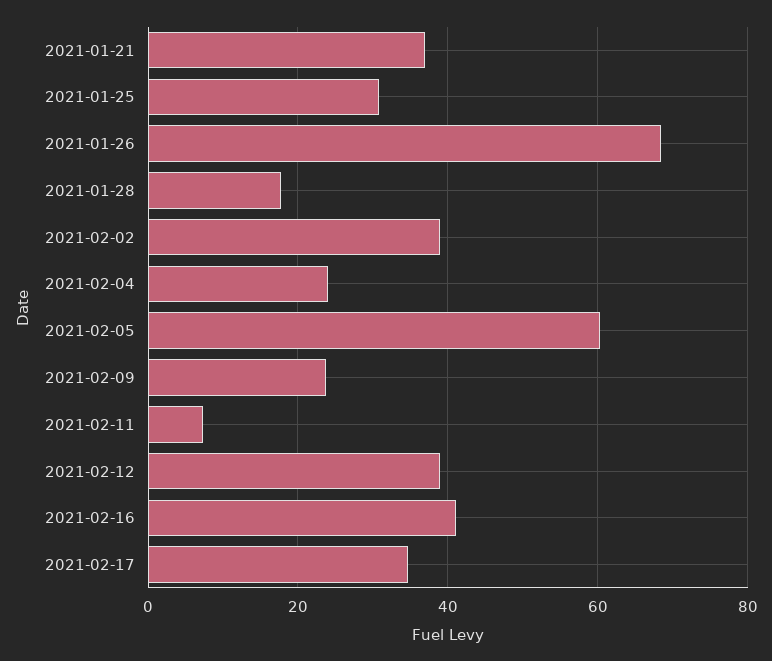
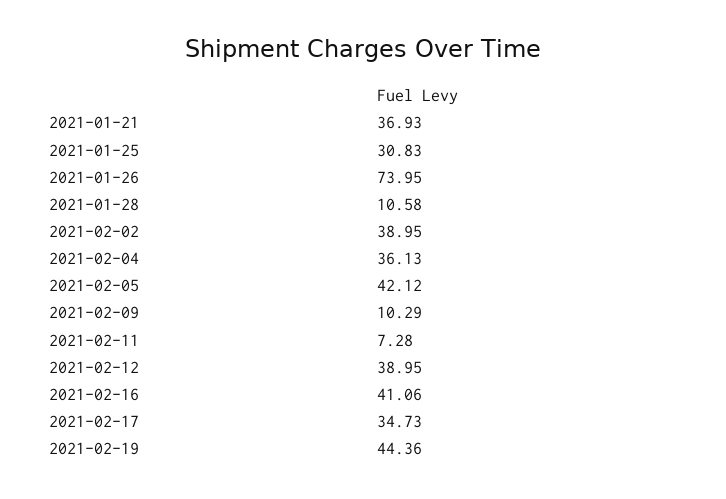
2021-01-26: 68 -> 73.95
2021-01-28: 18 -> 10.58
2021-02-04: 24 -> 36.13
2021-02-05: 60 -> 42.12
2021-02-09: 24 -> 10.29
2021-02-19: none -> 44.36

